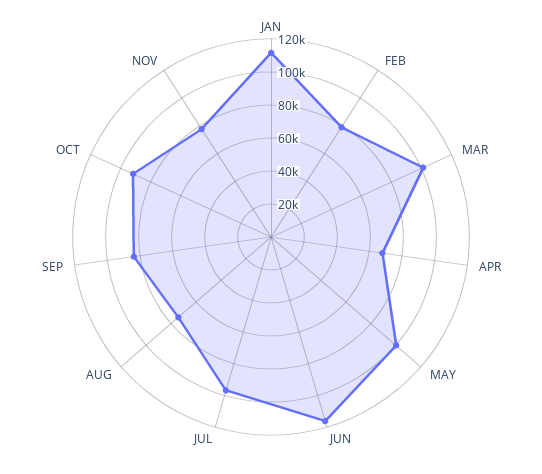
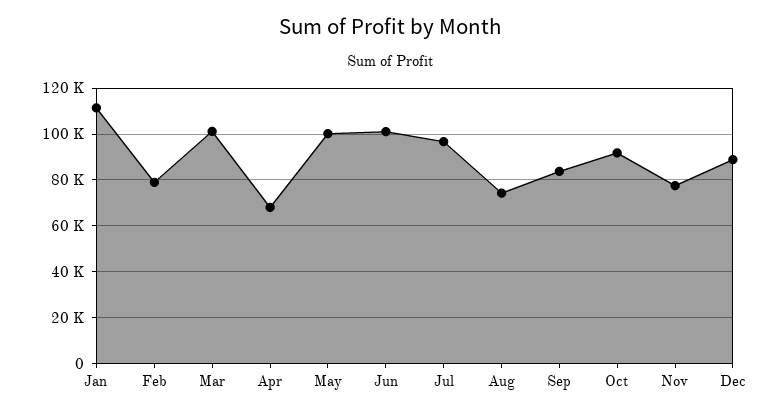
JUN: 115000 -> 100000
Dec: none -> 90000

